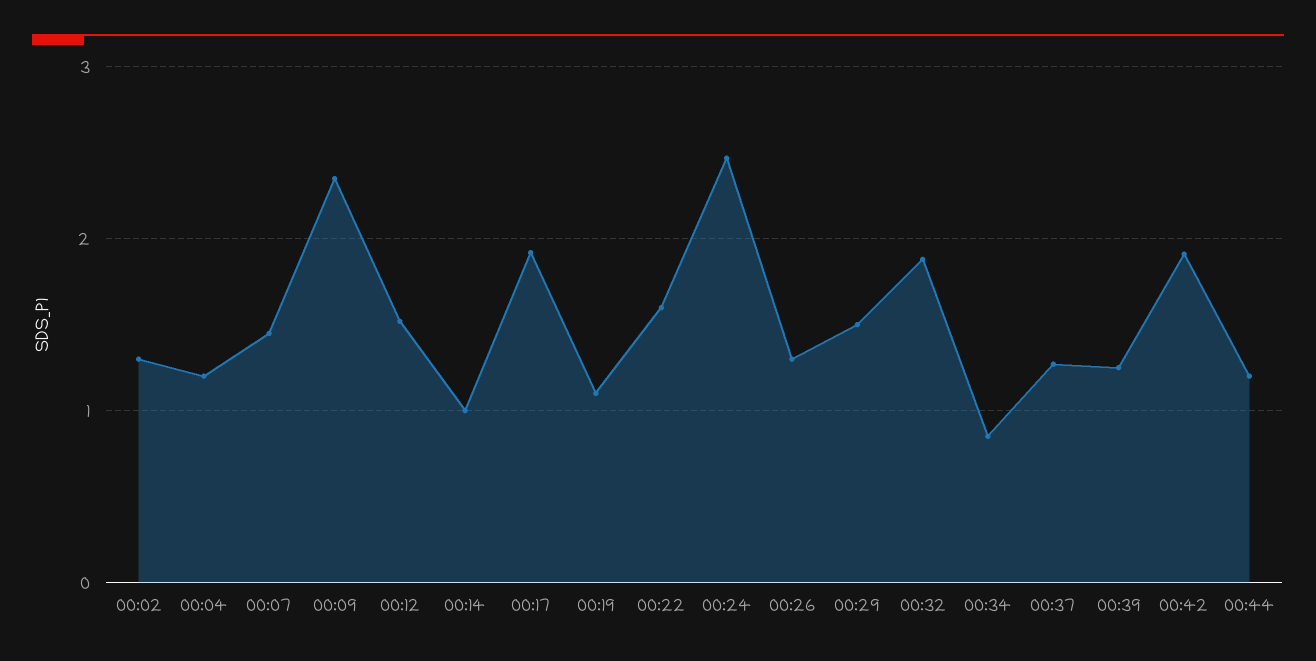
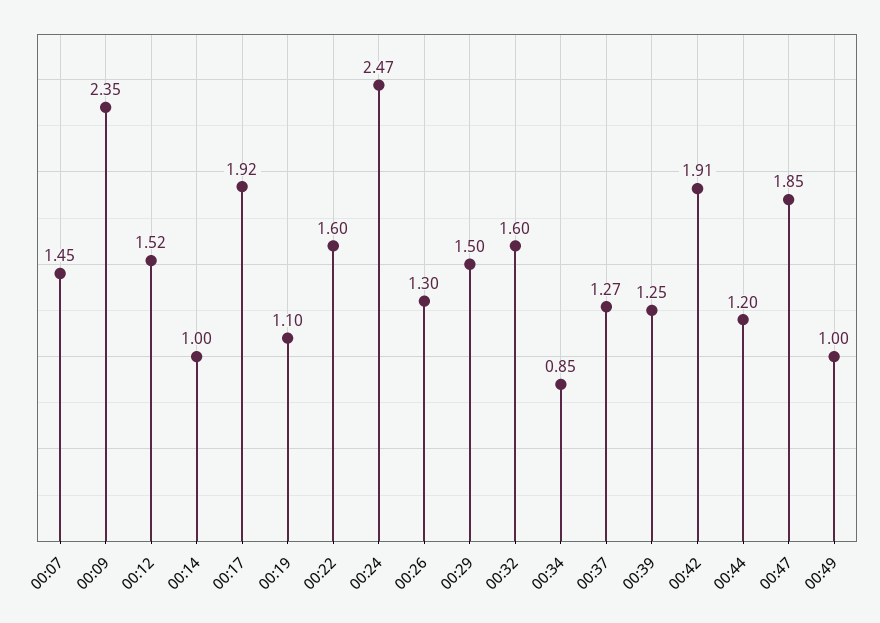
00:02: 1.3 -> none
00:04: 1.2 -> none
00:32: 1.9 -> 1.6
00:47: none -> 1.85
00:49: none -> 1

